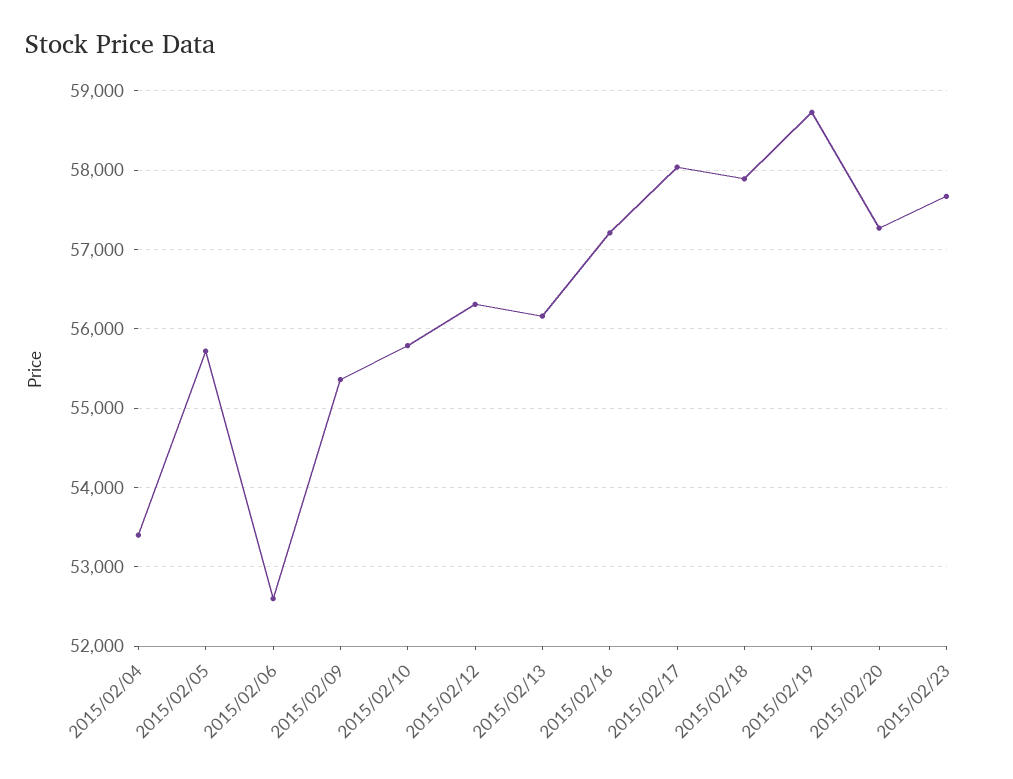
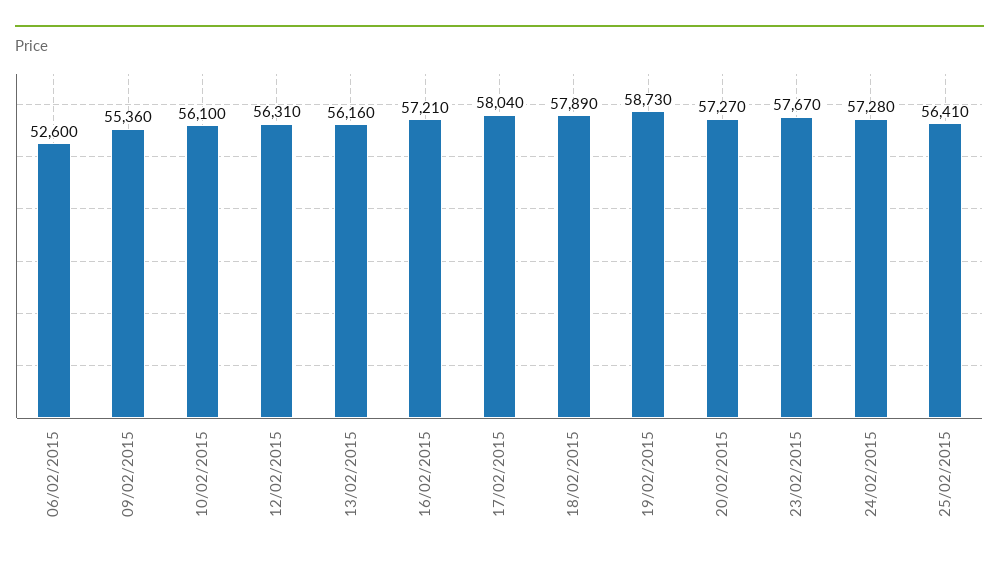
2015/02/04: 53400 -> none
2015/02/05: 55700 -> none
2015/02/10: 55800 -> 56100
24/02/2015: none -> 57280
25/02/2015: none -> 56410

